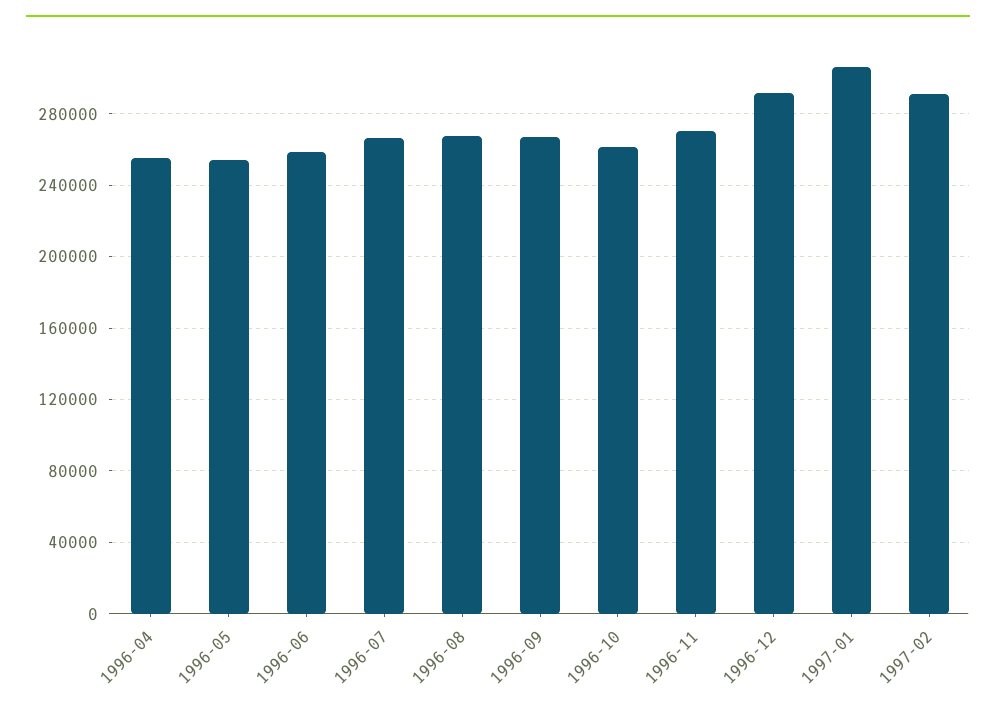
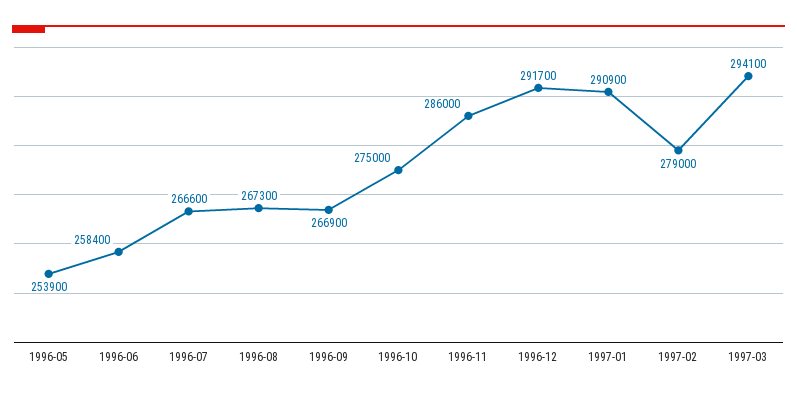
1996-04: 255000 -> none
1996-10: 260000 -> 275000
1996-11: 270000 -> 286000
1997-01: 305000 -> 290900
1997-02: 290000 -> 279000
1997-03: none -> 294100

